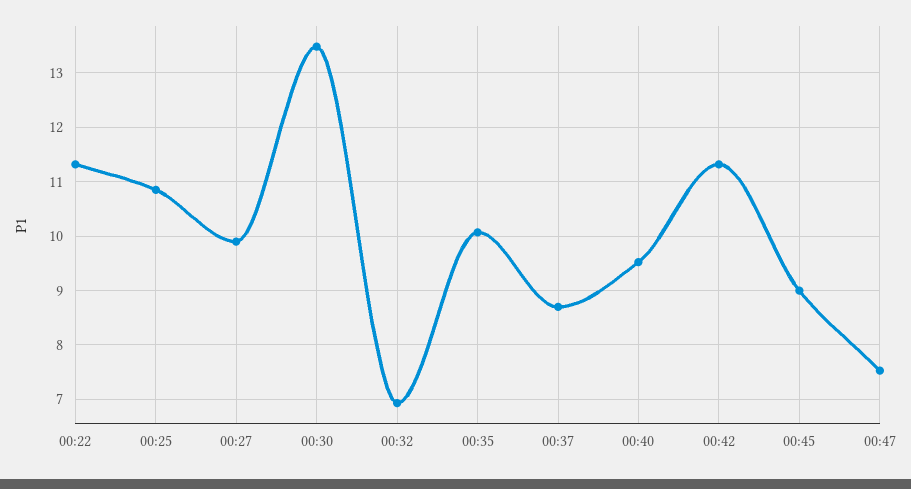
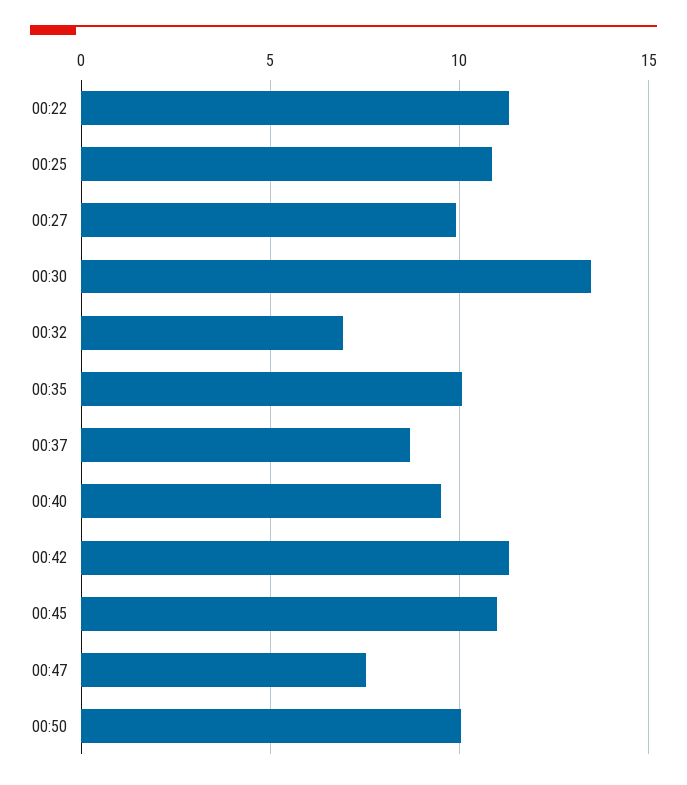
00:45: 9 -> 11
00:50: none -> 10

